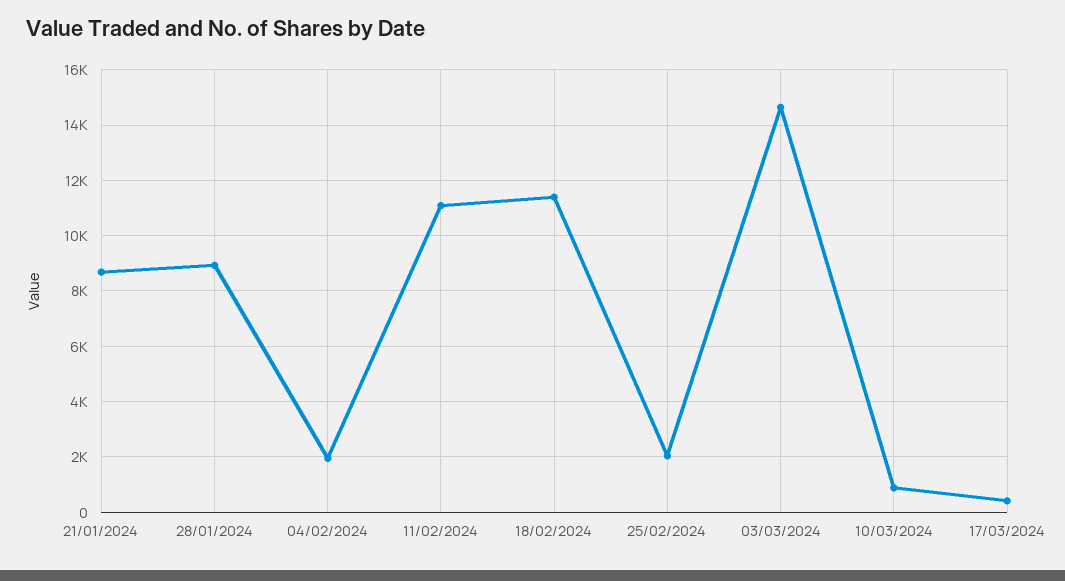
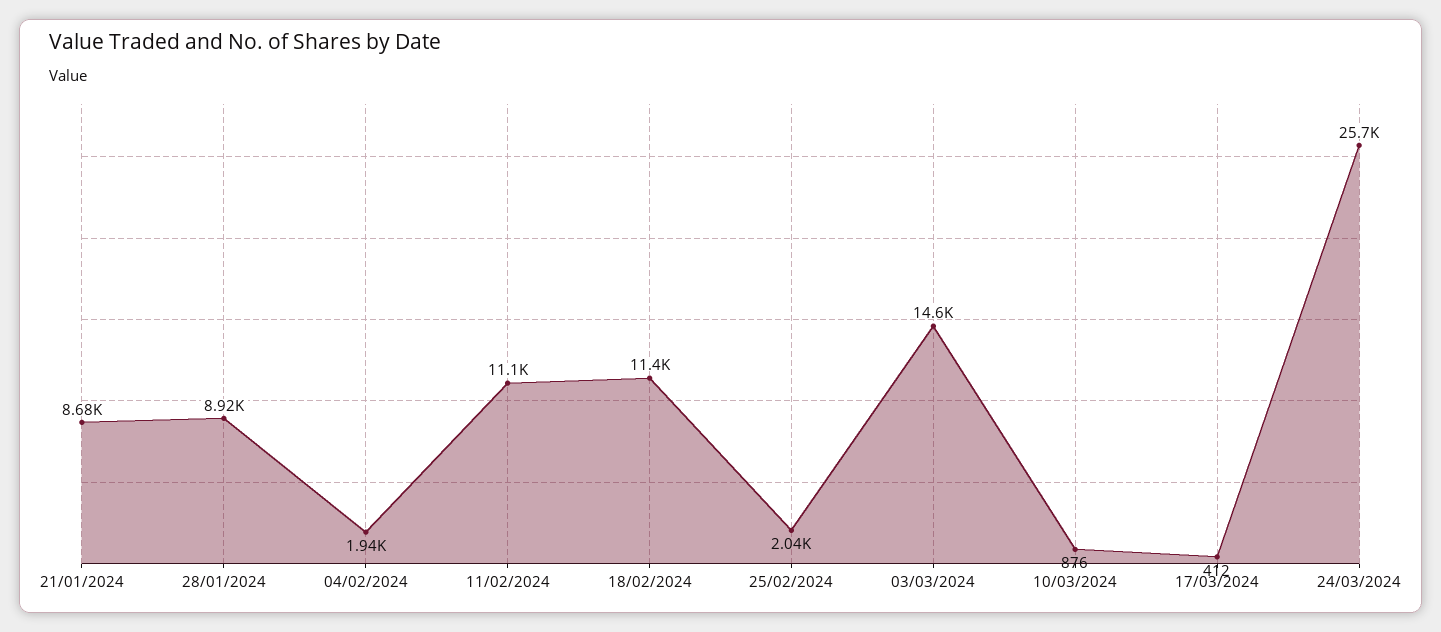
24/03/2024: none -> 25700

